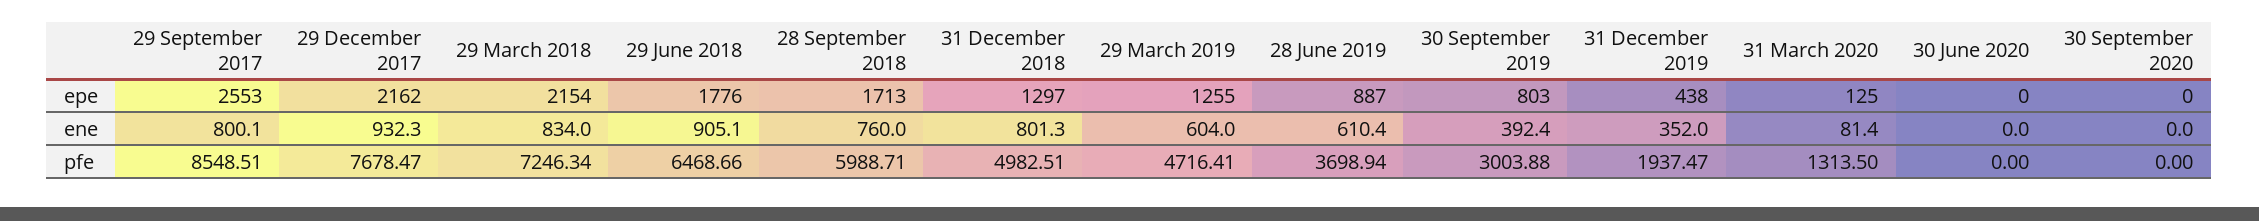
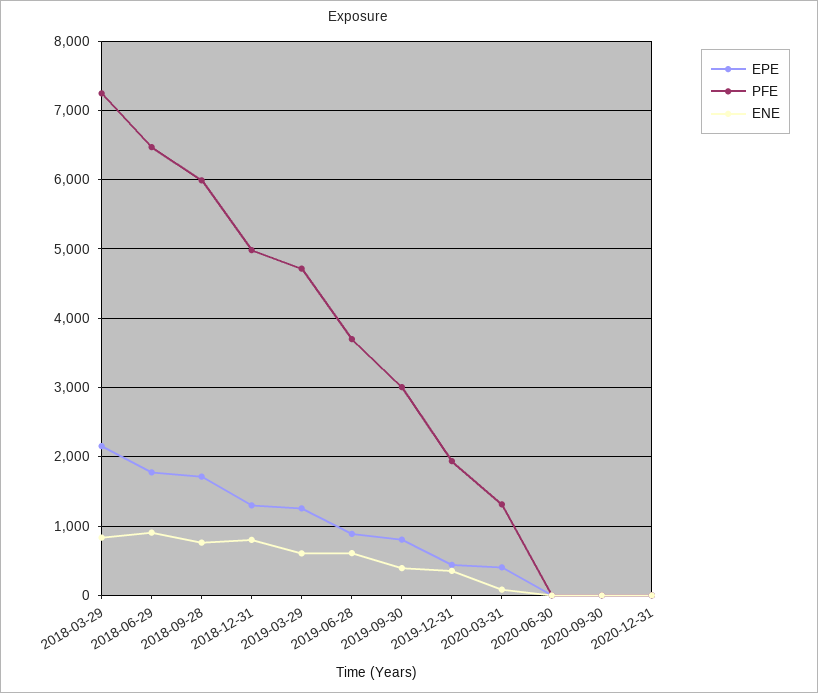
epe, 29 September 2017: 2553 -> none
epe, 29 December 2017: 2162 -> none
epe, 31 March 2020: 125 -> 400
ene, 29 September 2017: 800.1 -> none
ene, 29 December 2017: 932.3 -> none
pfe, 29 September 2017: 8548.51 -> none
pfe, 29 December 2017: 7678.47 -> none
epe, 2020-12-31: none -> 0
pfe, 2020-12-31: none -> 0
ene, 2020-12-31: none -> 0

